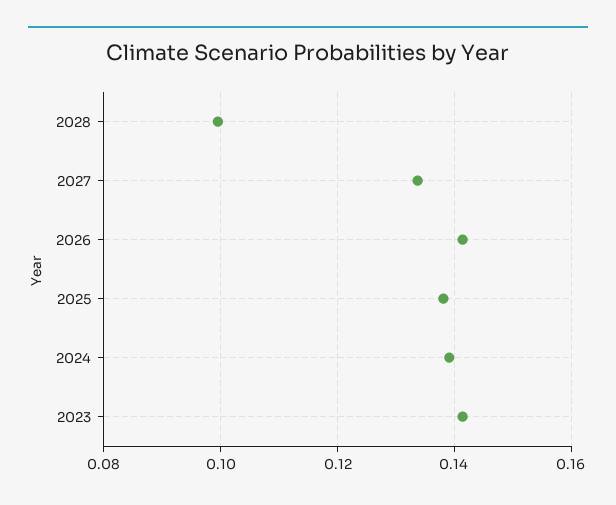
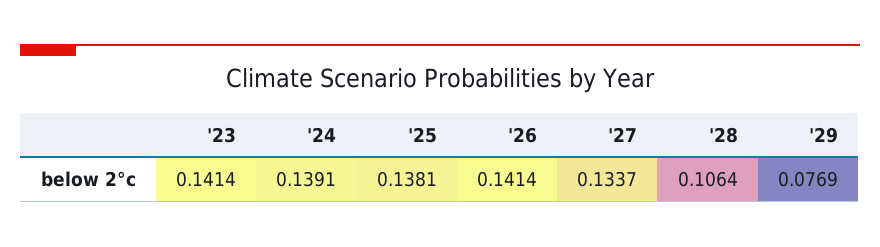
2028: 0.1 -> 0.1064
'29: none -> 0.0769

